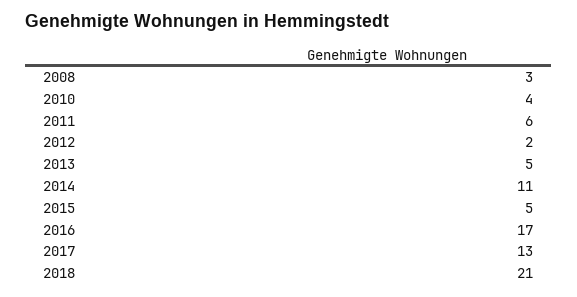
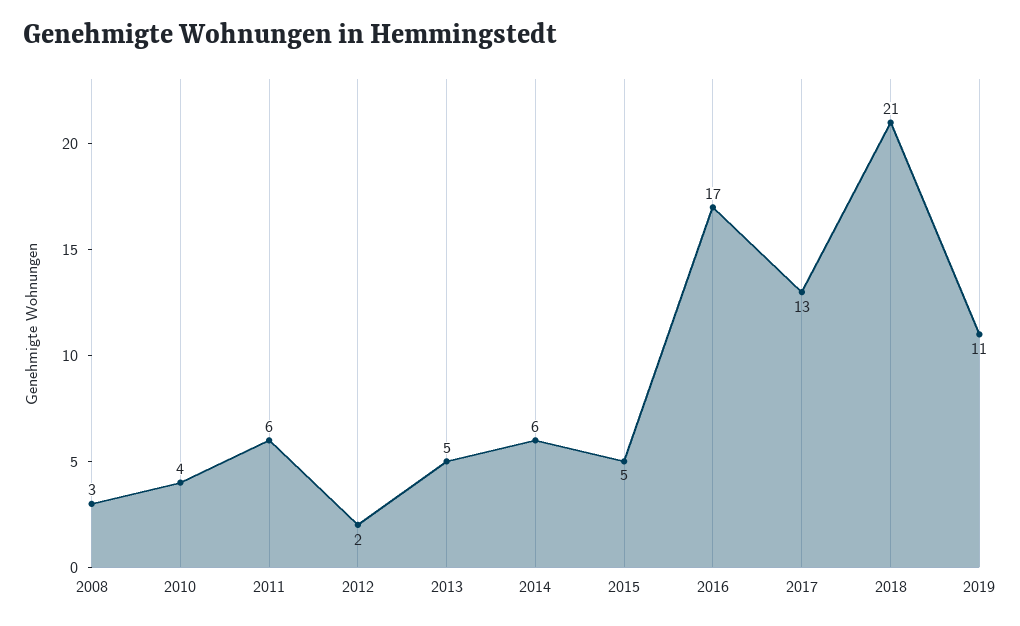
2014: 11 -> 6
2019: none -> 11

